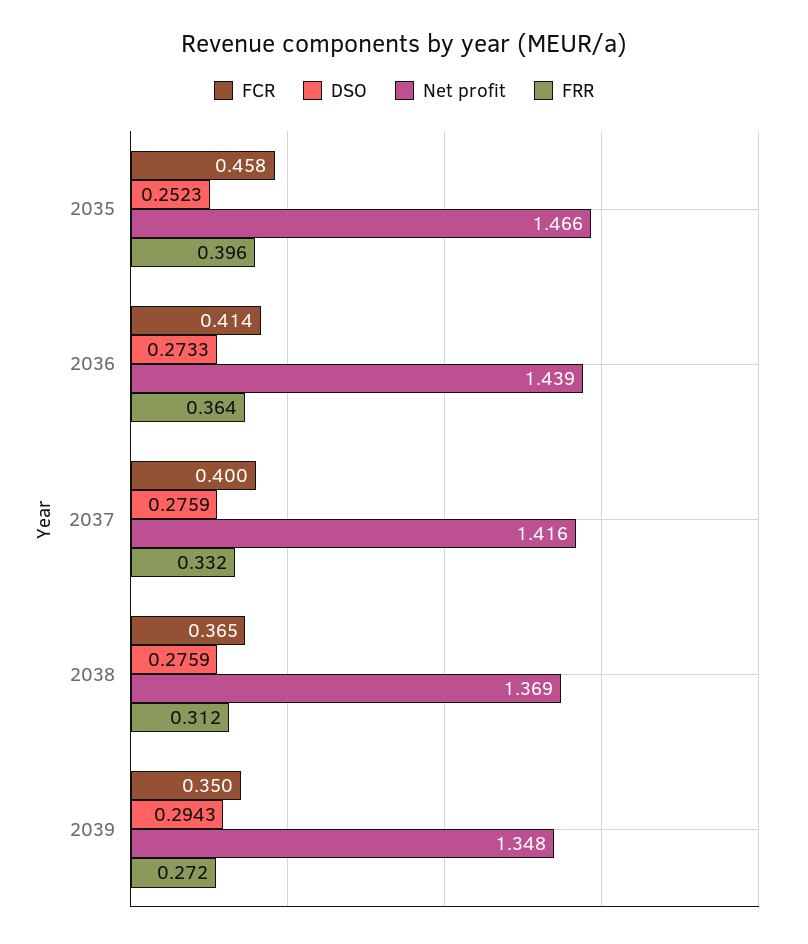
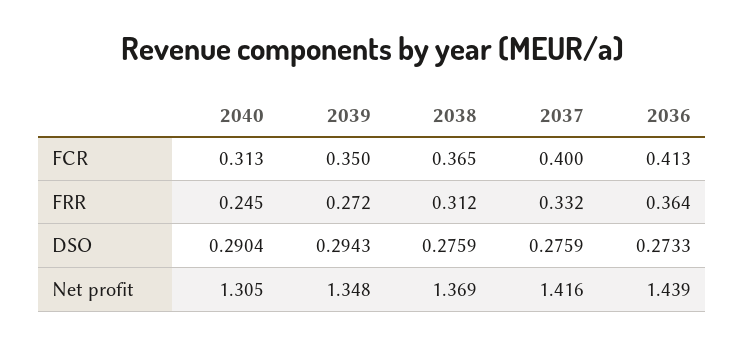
FCR, 2035: 0.458 -> none
DSO, 2035: 0.2523 -> none
Net profit, 2035: 1.466 -> none
FRR, 2035: 0.396 -> none
FCR, 2036: 0.414 -> 0.413
FCR, 2040: none -> 0.313
FRR, 2040: none -> 0.245
DSO, 2040: none -> 0.2904
Net profit, 2040: none -> 1.305

